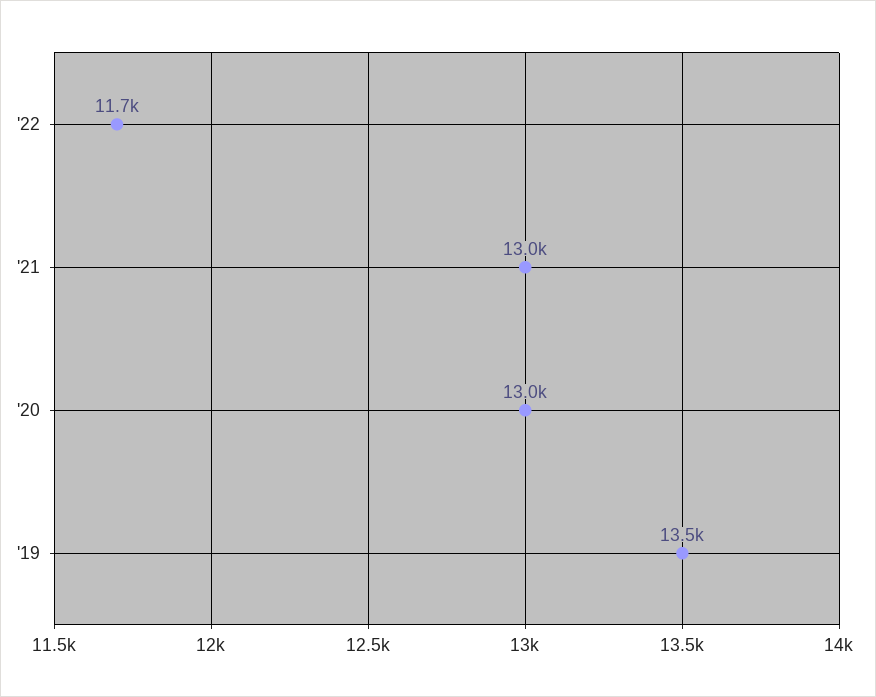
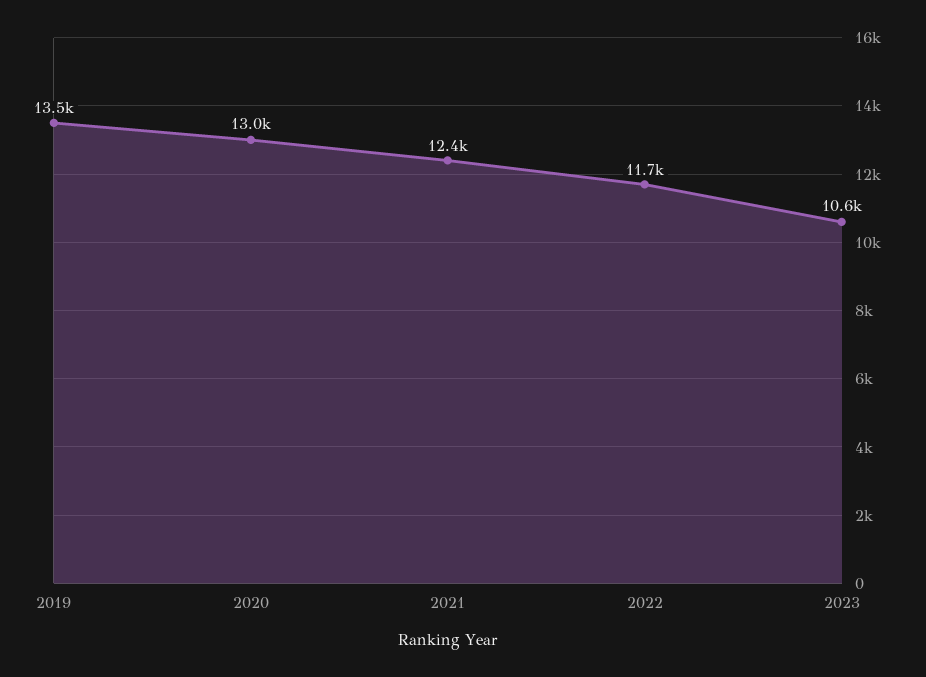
'21: 13000 -> 12400
2023: none -> 10600

